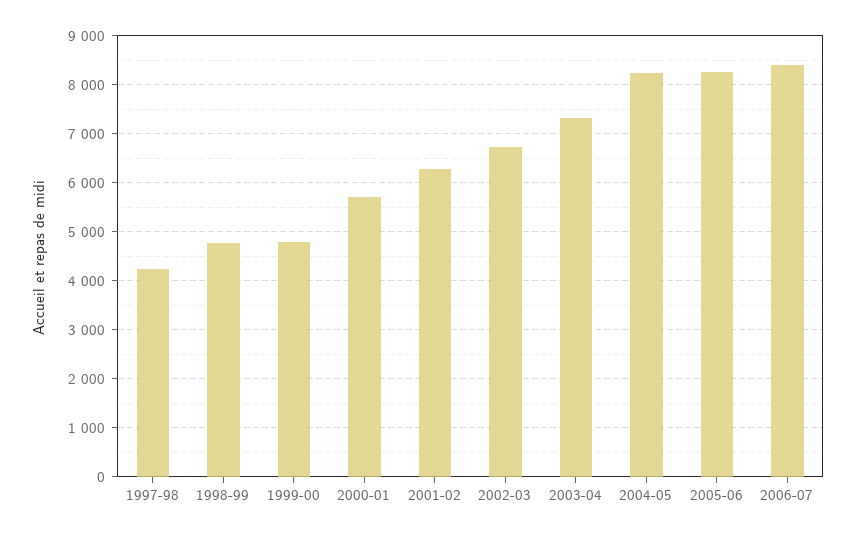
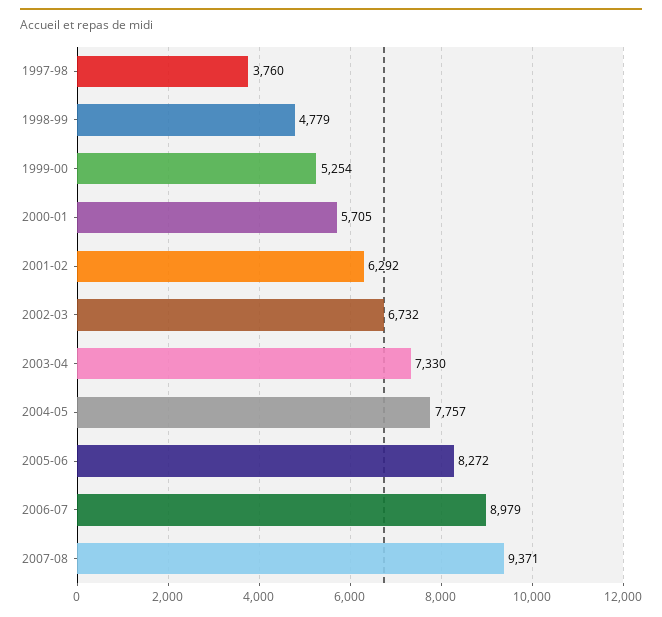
1997-98: 4200 -> 3760
1999-00: 4800 -> 5254
2004-05: 8200 -> 7757
2006-07: 8400 -> 8979
2007-08: none -> 9371

